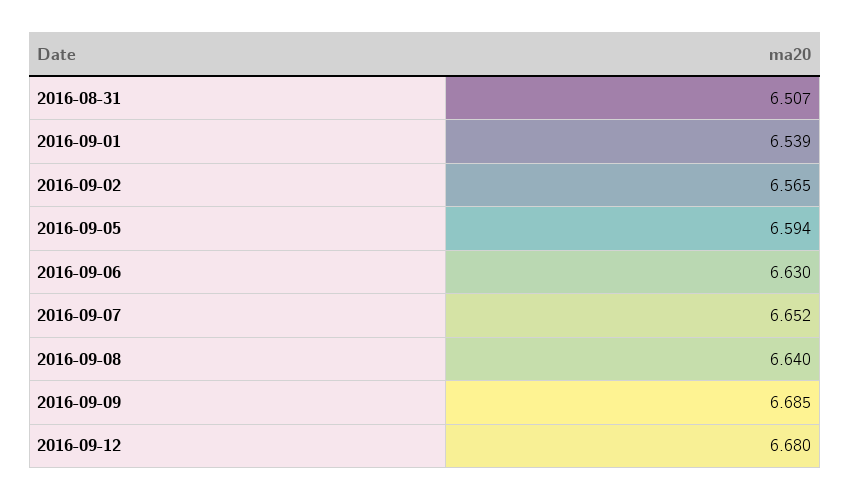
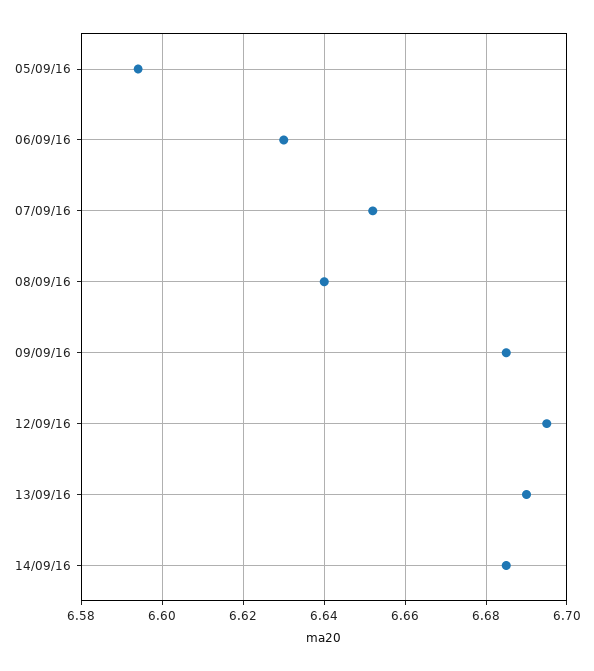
2016-08-31: 6.507 -> none
2016-09-01: 6.539 -> none
2016-09-02: 6.565 -> none
2016-09-12: 6.68 -> 6.695
13/09/16: none -> 6.69
14/09/16: none -> 6.685

